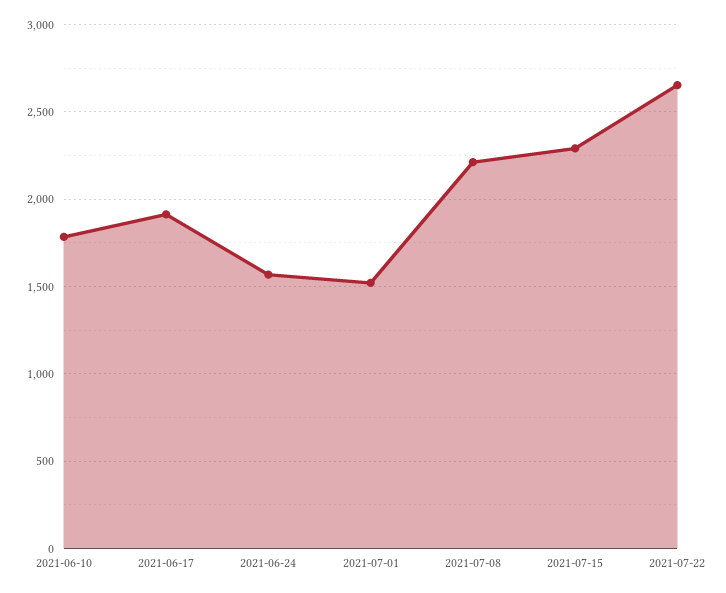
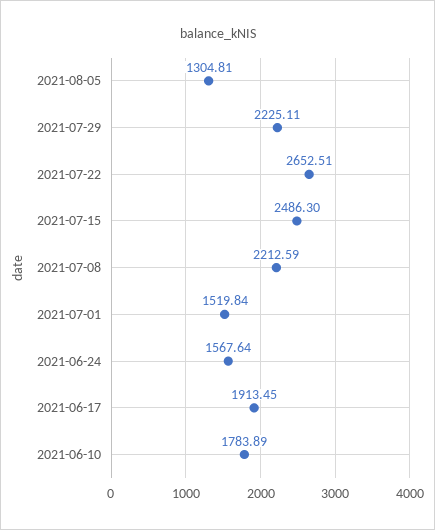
2021-07-15: 2300 -> 2486.3
2021-08-05: none -> 1304.81
2021-07-29: none -> 2225.11

